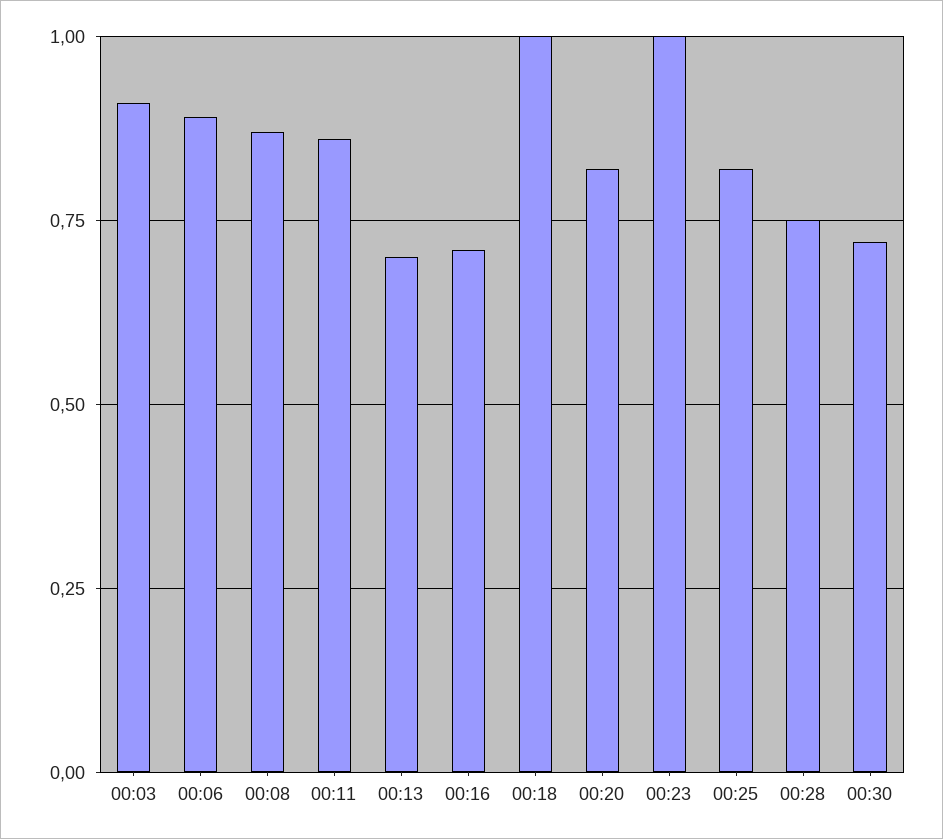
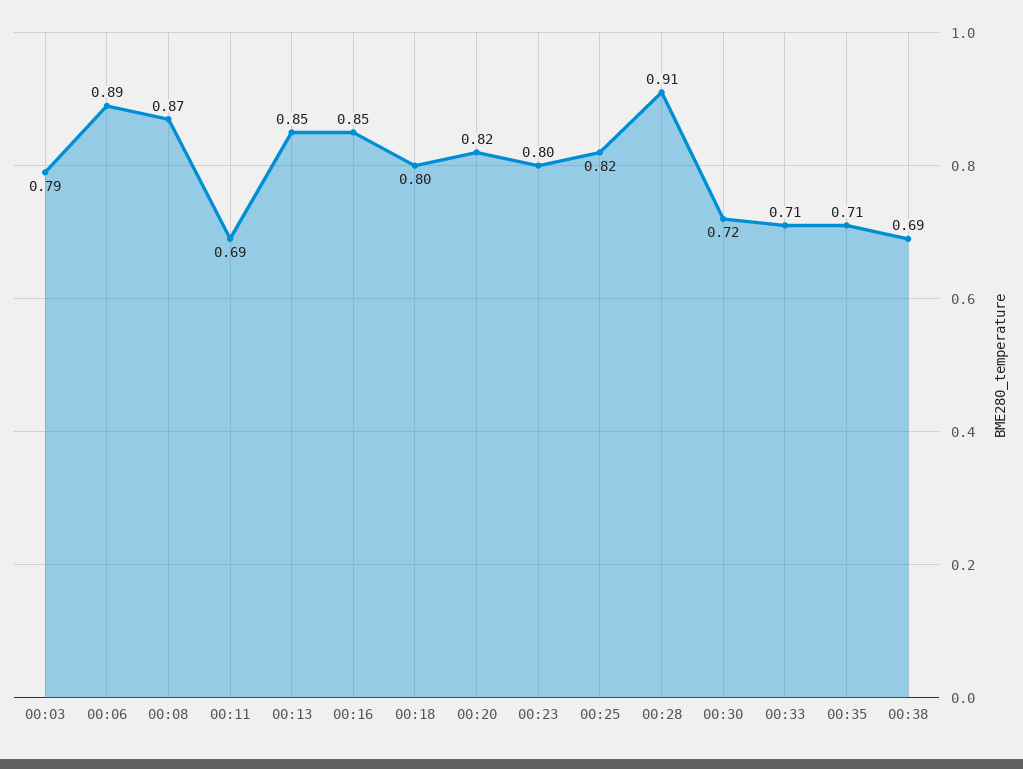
00:03: 0.9 -> 0.79
00:11: 0.85 -> 0.69
00:13: 0.7 -> 0.85
00:16: 0.7 -> 0.85
00:18: 1 -> 0.8
00:23: 1 -> 0.8
00:28: 0.75 -> 0.91
00:33: none -> 0.71
00:35: none -> 0.71
00:38: none -> 0.69

